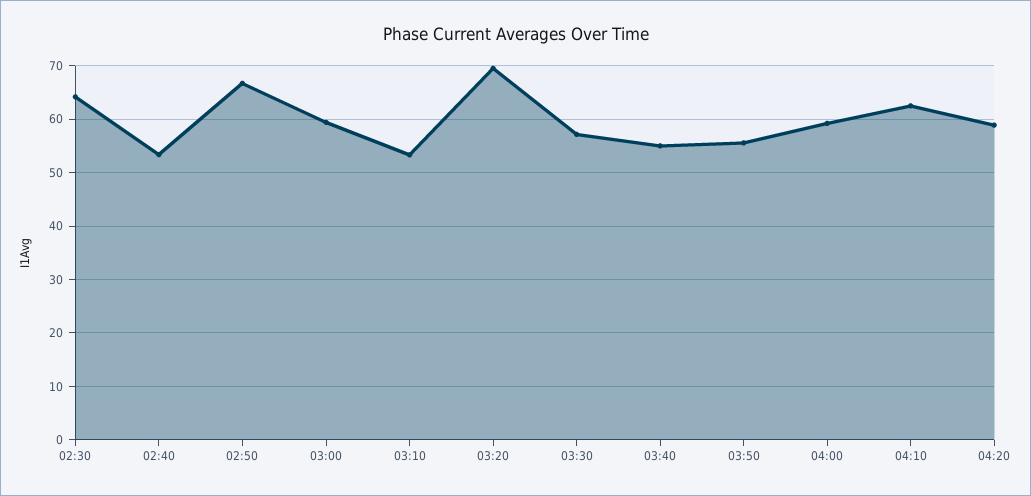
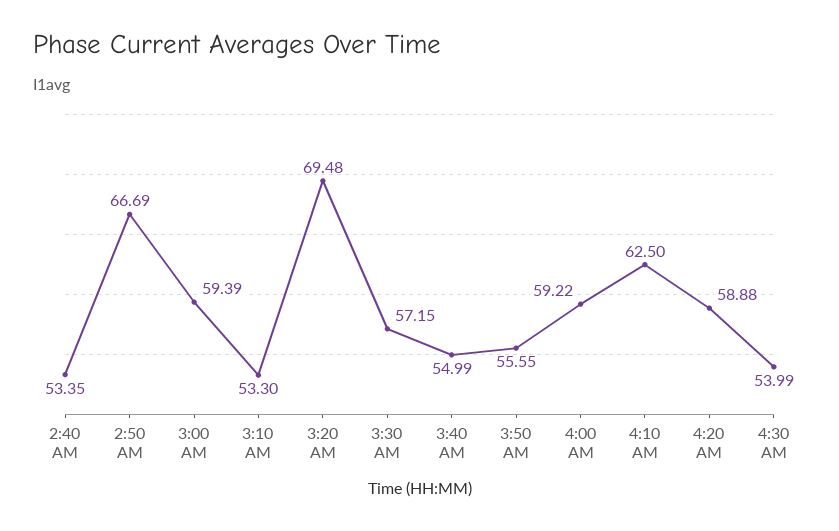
02:30: 64 -> none
4:30 AM: none -> 53.99

